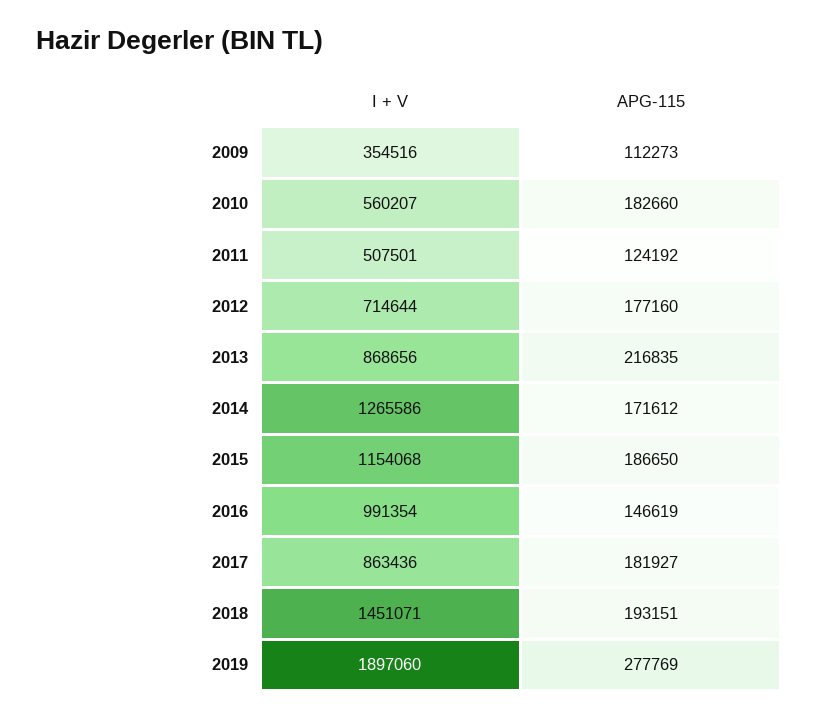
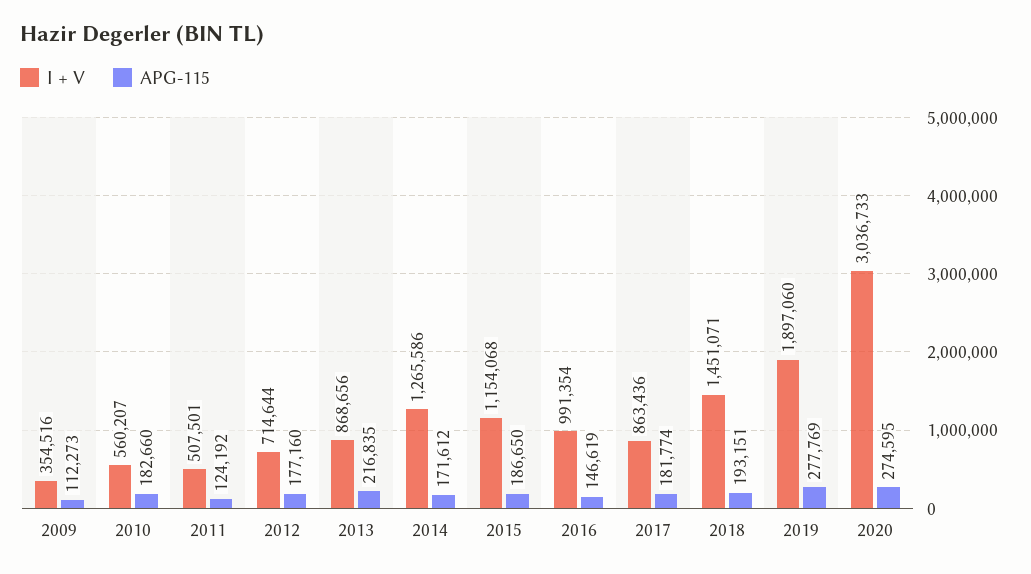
APG-115, 2017: 181927 -> 181774
I + V, 2020: none -> 3036733
APG-115, 2020: none -> 274595

